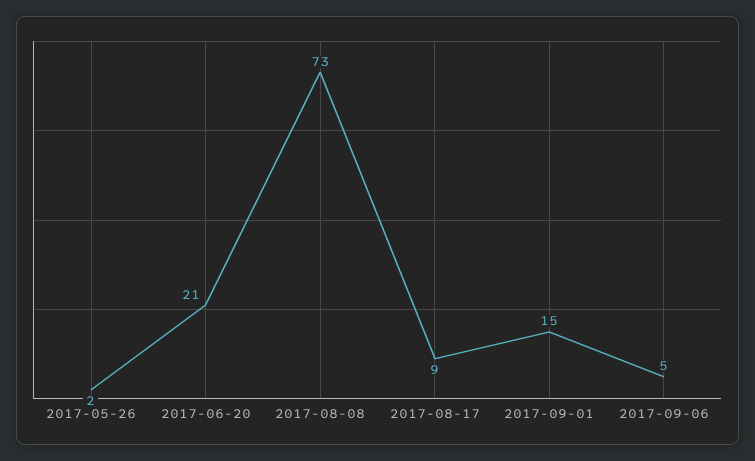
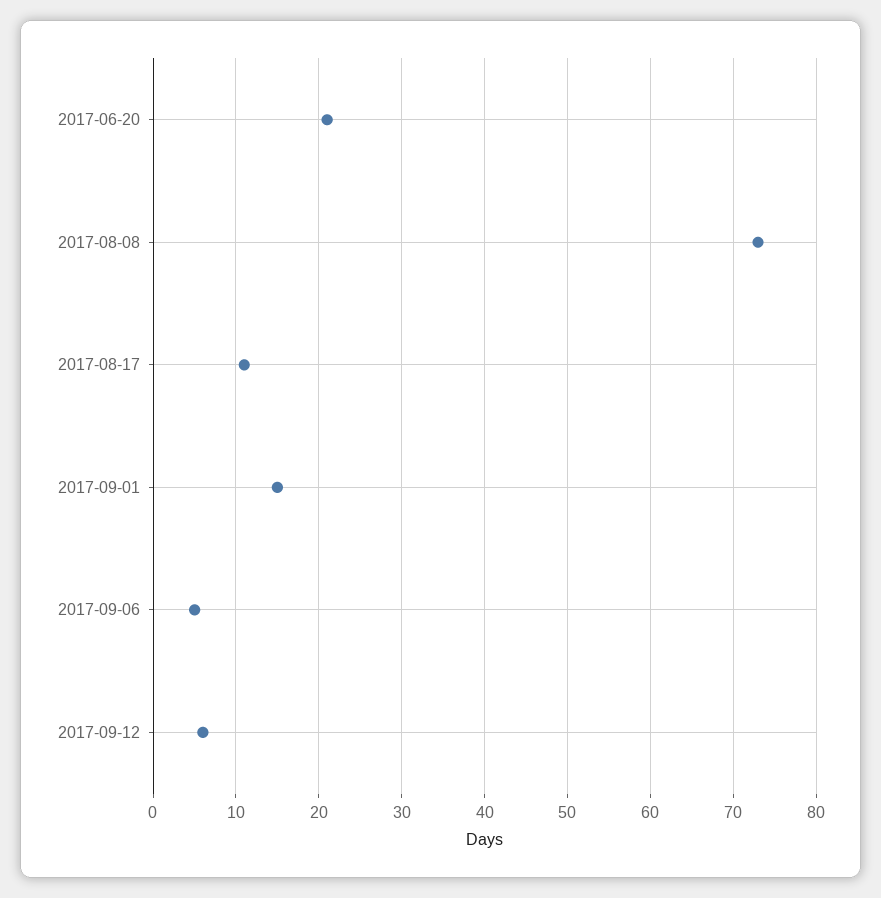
2017-05-26: 2 -> none
2017-08-17: 9 -> 11
2017-09-12: none -> 6

